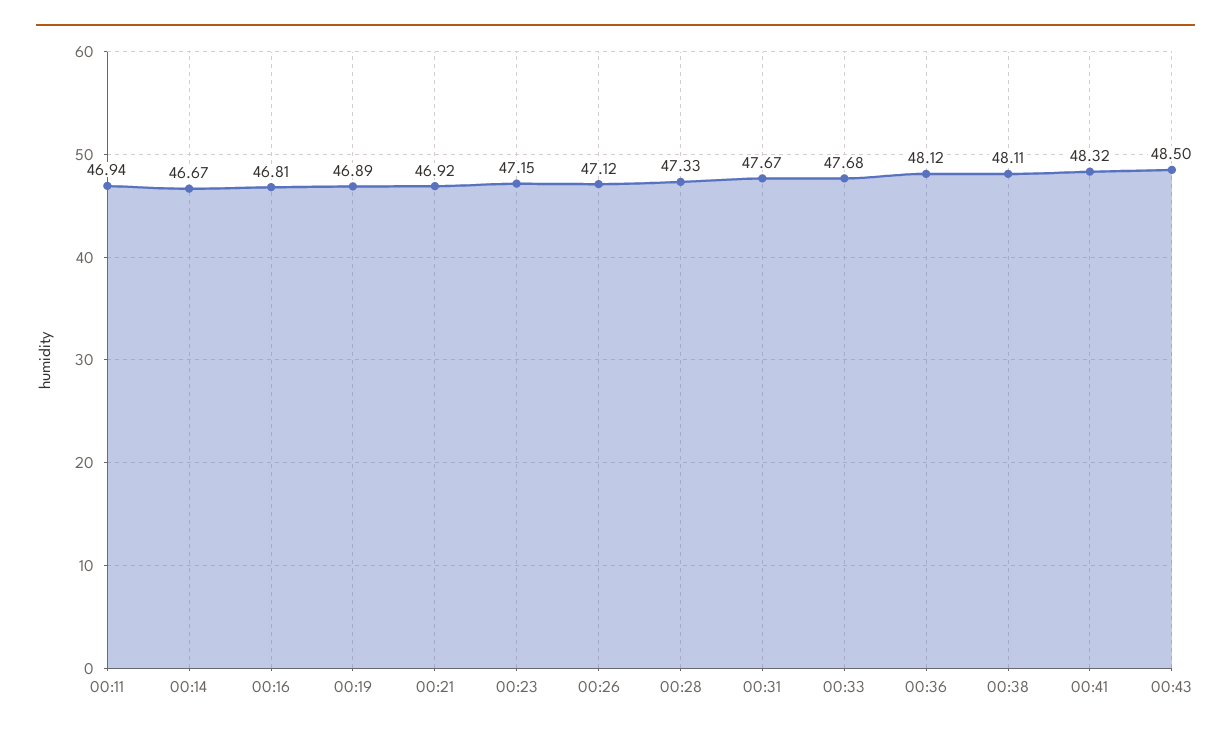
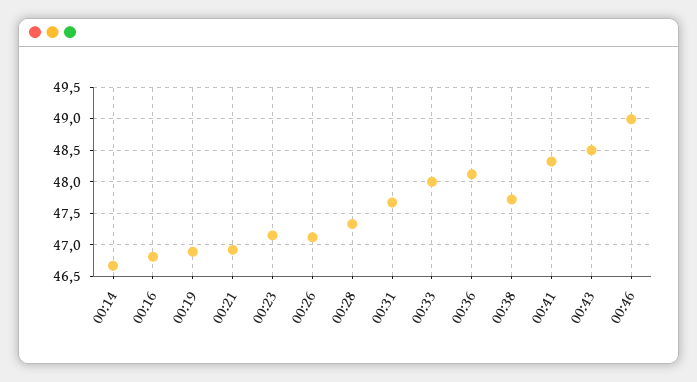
00:11: 46.94 -> none
00:33: 47.68 -> 48
00:38: 48.11 -> 47.7
00:46: none -> 49

